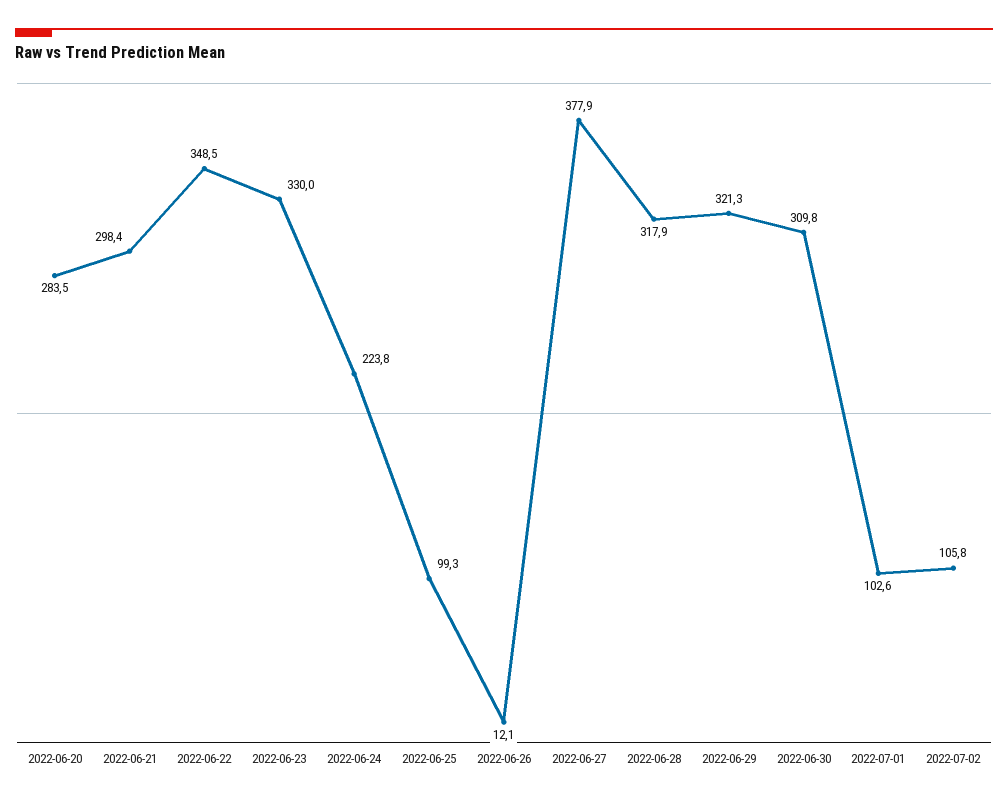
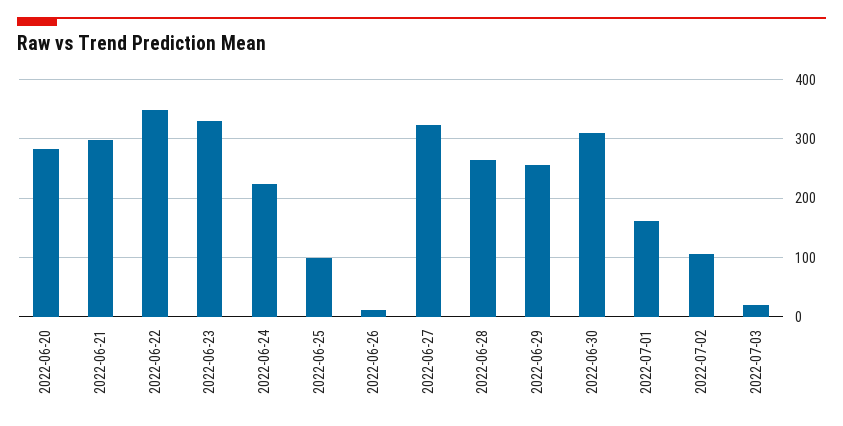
2022-06-27: 377.9 -> 320
2022-06-28: 317.9 -> 260
2022-06-29: 321.3 -> 260
2022-07-01: 102.6 -> 160
2022-07-03: none -> 20

